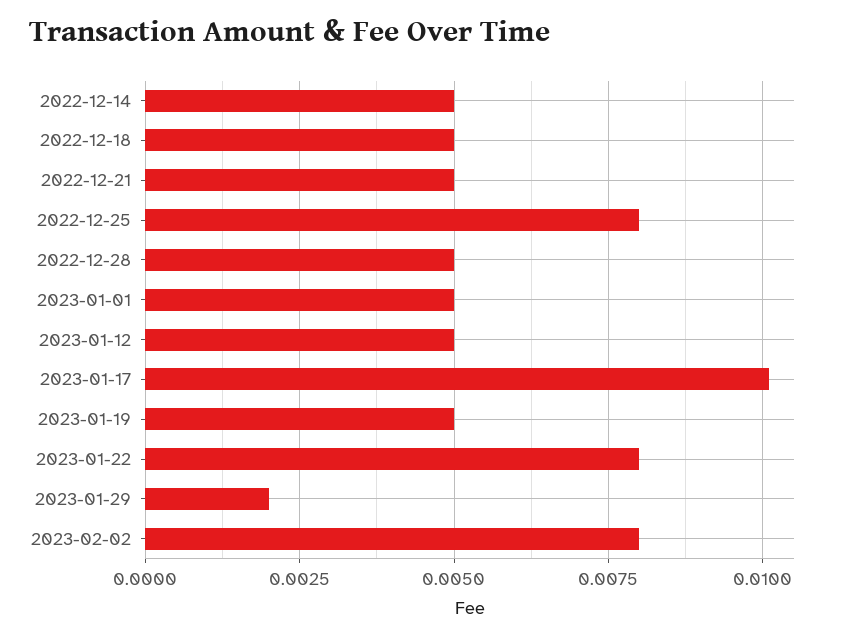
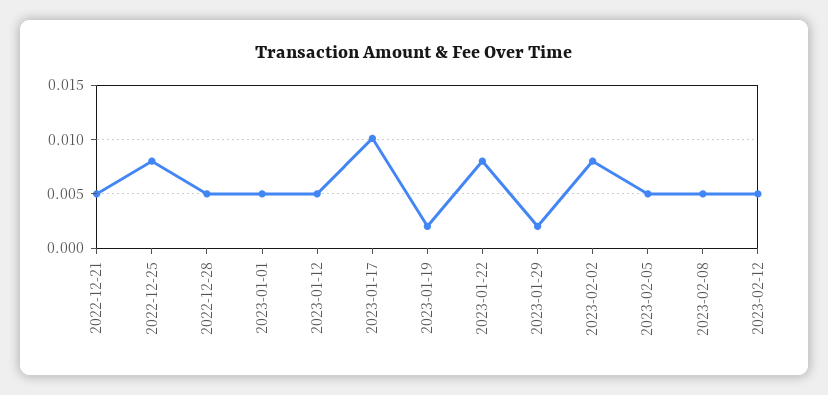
2022-12-14: 0.005 -> none
2022-12-18: 0.005 -> none
2023-01-19: 0.005 -> 0.002
2023-02-05: none -> 0.005
2023-02-08: none -> 0.005
2023-02-12: none -> 0.005

